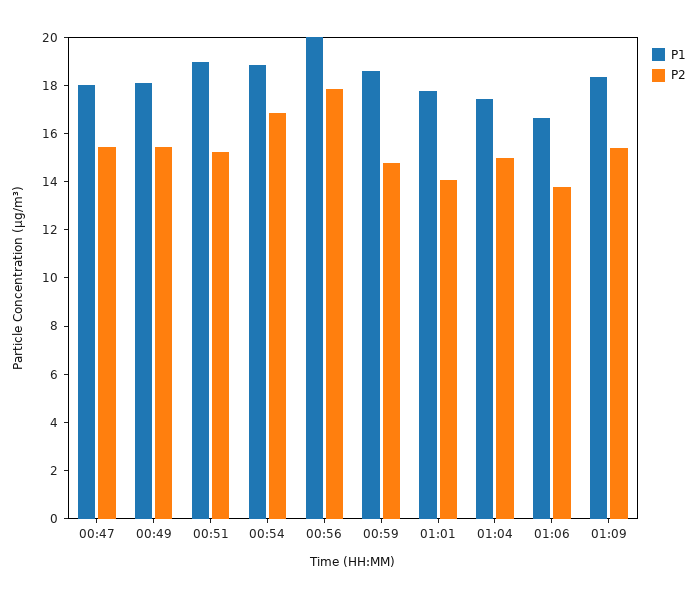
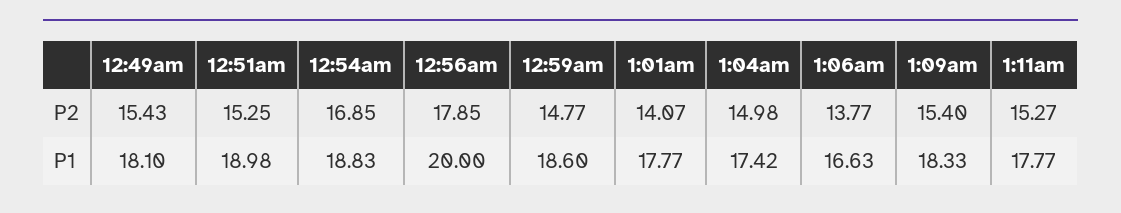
P1, 00:47: 18 -> none
P2, 00:47: 15.5 -> none
P2, 1:11am: none -> 15.27
P1, 1:11am: none -> 17.77

